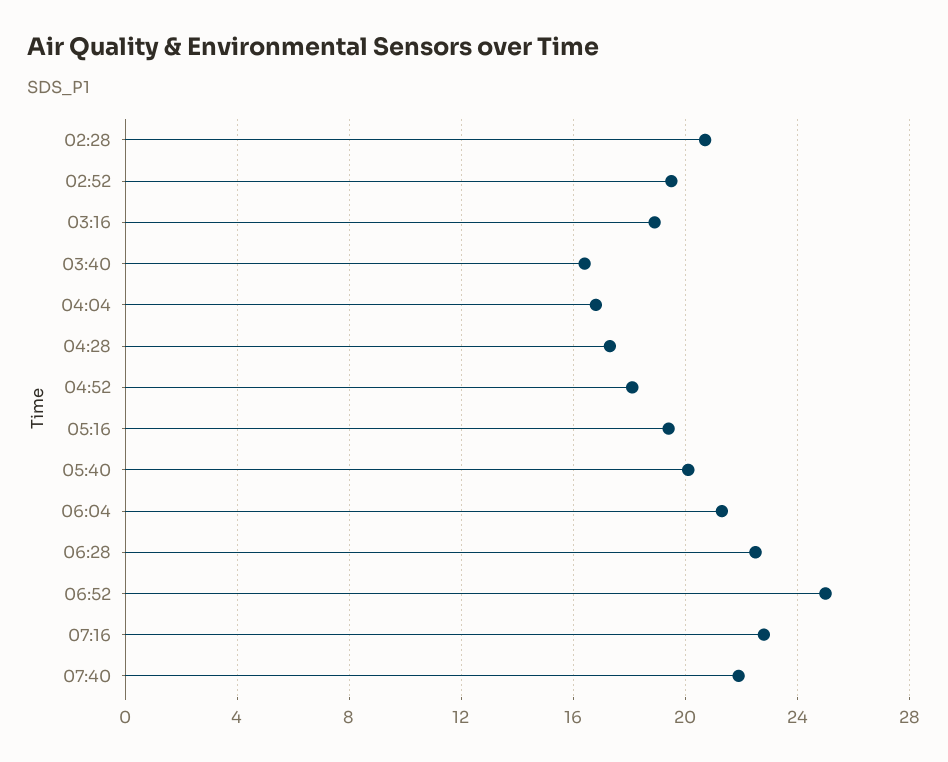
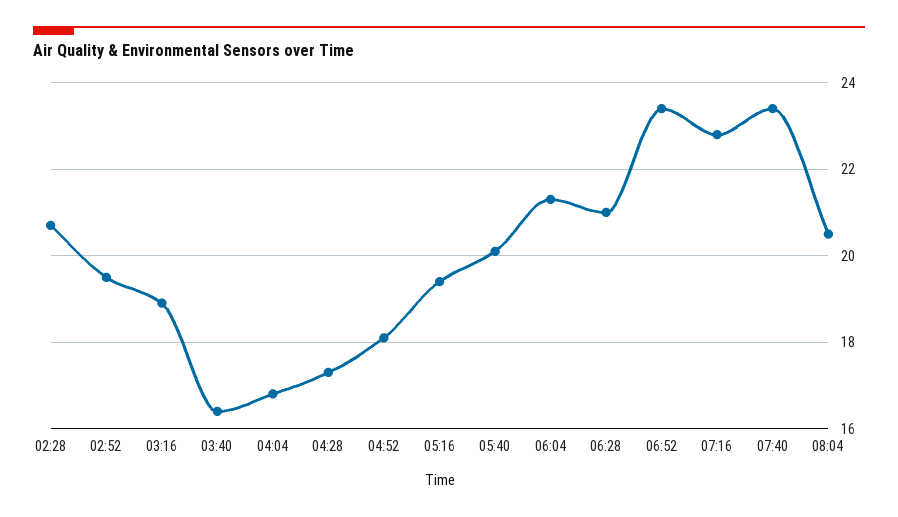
06:28: 22.5 -> 21
06:52: 25 -> 23.5
07:40: 22 -> 23.5
08:04: none -> 20.5

